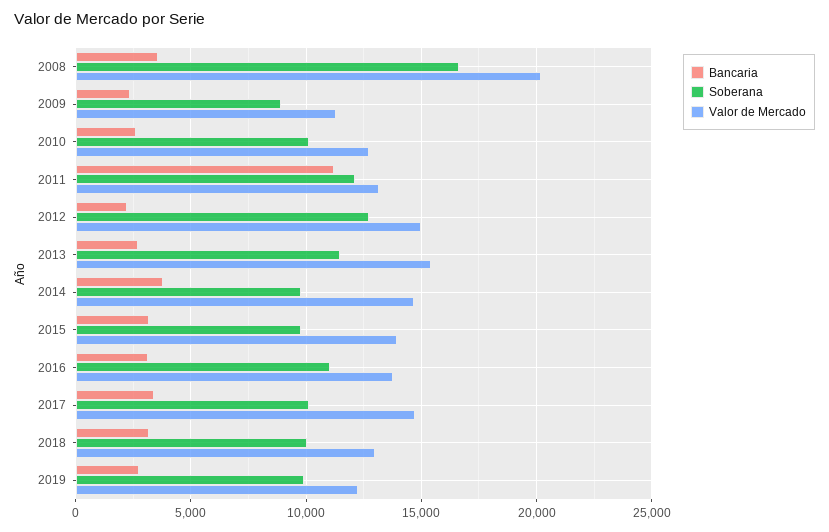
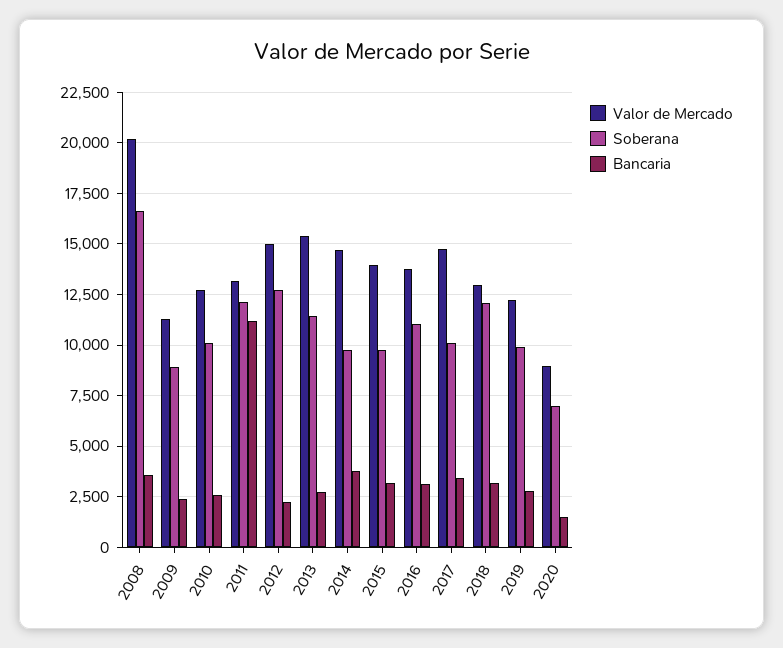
Soberana, 2018: 10000 -> 12000
Valor de Mercado, 2020: none -> 9000
Soberana, 2020: none -> 7000
Bancaria, 2020: none -> 1500

